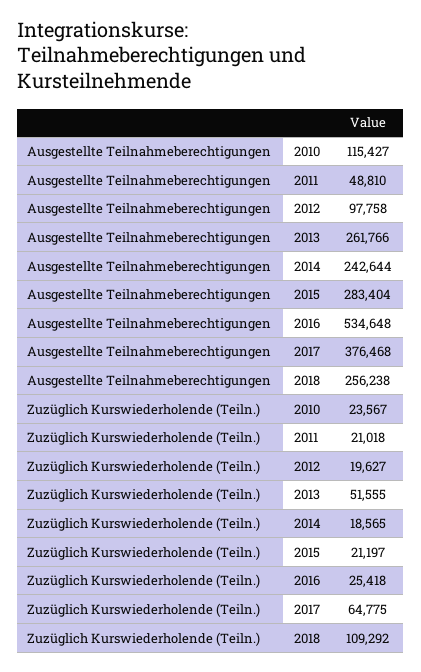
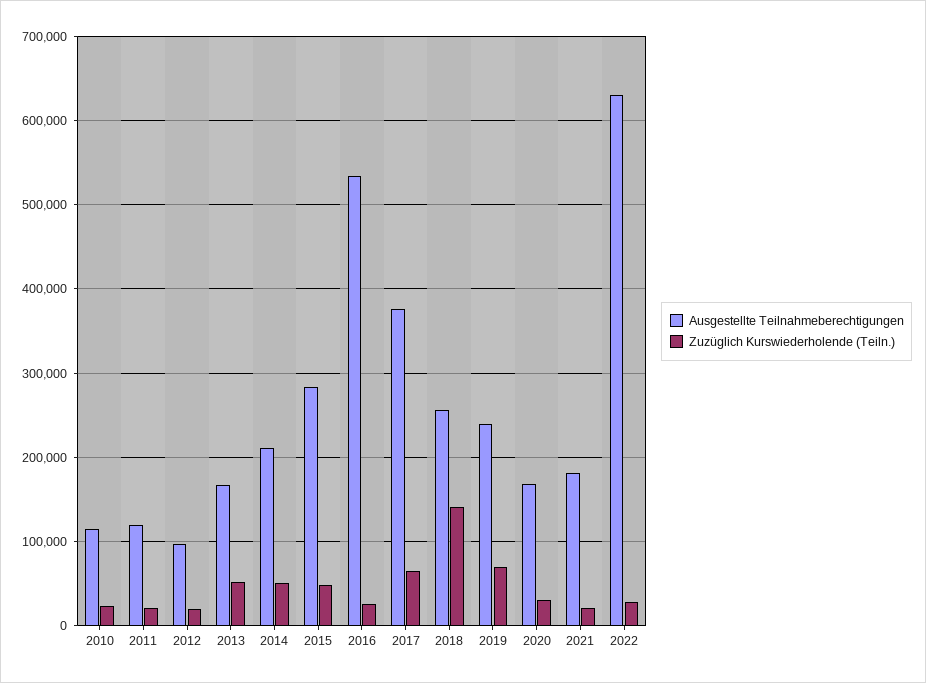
Ausgestellte Teilnahmeberechtigungen, 2011: 48810 -> 120000
Ausgestellte Teilnahmeberechtigungen, 2013: 261766 -> 170000
Ausgestellte Teilnahmeberechtigungen, 2014: 242644 -> 210000
Zuzüglich Kurswiederholende (Teiln.), 2014: 18565 -> 50000
Zuzüglich Kurswiederholende (Teiln.), 2015: 21197 -> 50000
Zuzüglich Kurswiederholende (Teiln.), 2018: 109292 -> 140000
Ausgestellte Teilnahmeberechtigungen, 2019: none -> 240000
Zuzüglich Kurswiederholende (Teiln.), 2019: none -> 70000
Ausgestellte Teilnahmeberechtigungen, 2020: none -> 170000
Zuzüglich Kurswiederholende (Teiln.), 2020: none -> 30000
Ausgestellte Teilnahmeberechtigungen, 2021: none -> 180000
Zuzüglich Kurswiederholende (Teiln.), 2021: none -> 20000
Ausgestellte Teilnahmeberechtigungen, 2022: none -> 630000
Zuzüglich Kurswiederholende (Teiln.), 2022: none -> 30000

